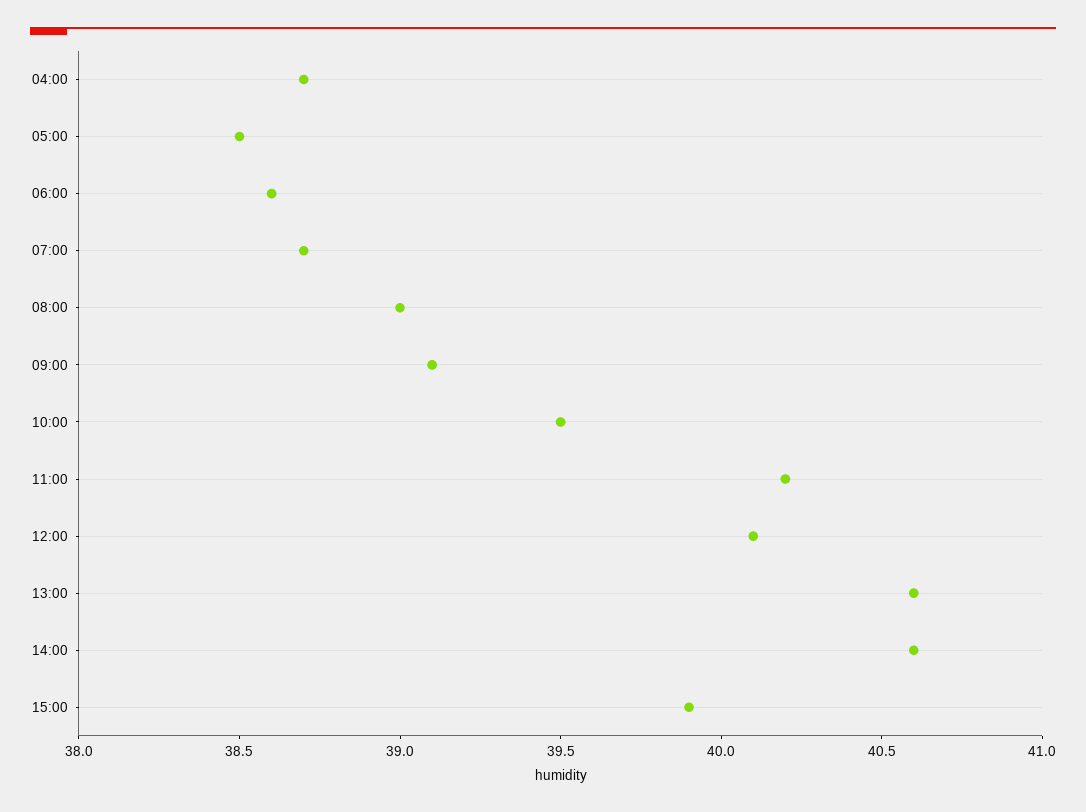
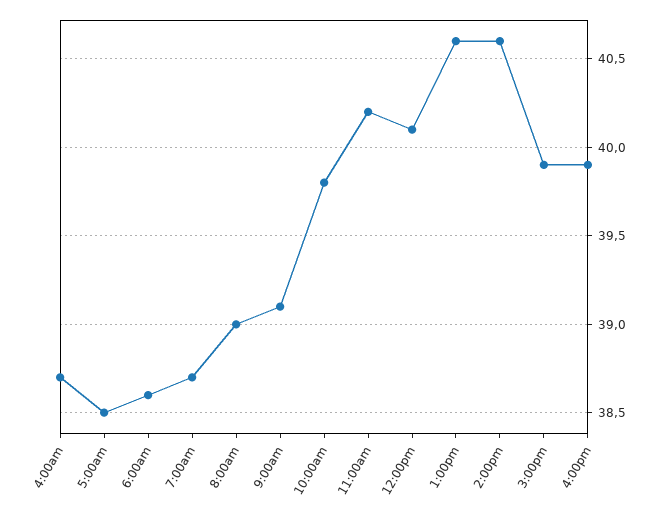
10:00: 39.5 -> 39.8
4:00pm: none -> 39.9

